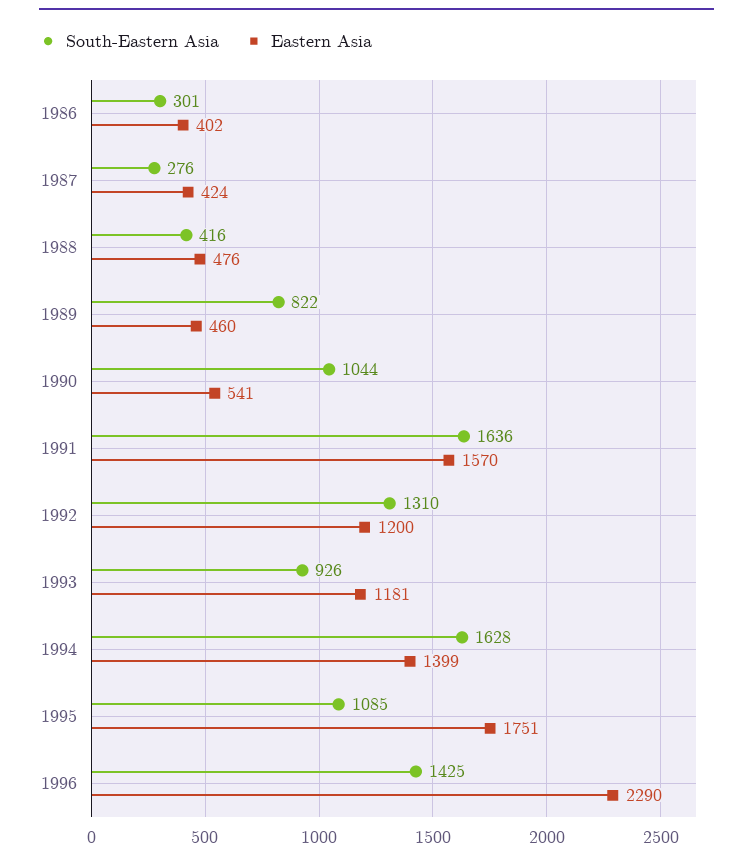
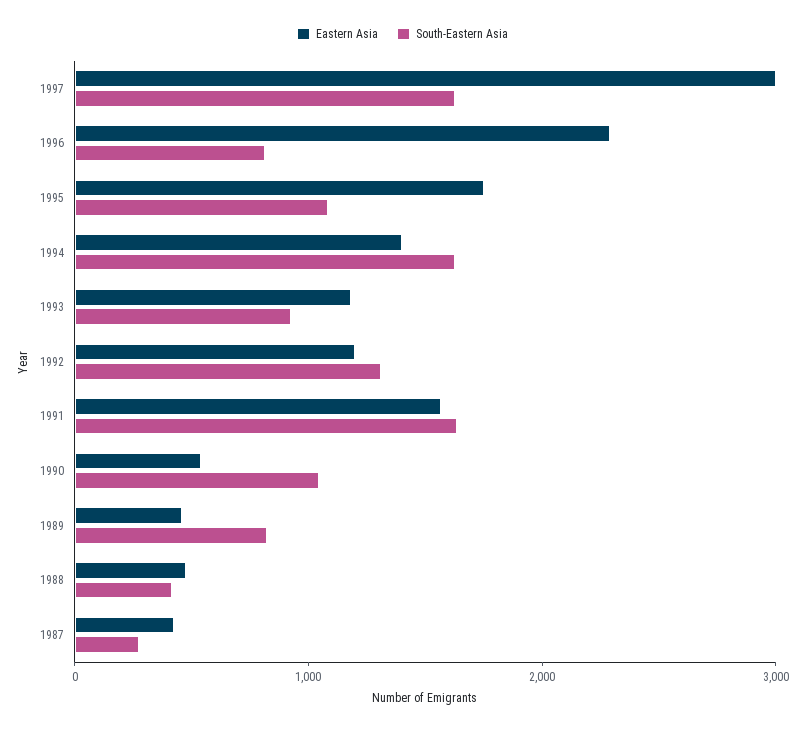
South-Eastern Asia, 1986: 301 -> none
Eastern Asia, 1986: 402 -> none
South-Eastern Asia, 1996: 1425 -> 800
Eastern Asia, 1997: none -> 3000
South-Eastern Asia, 1997: none -> 1600

